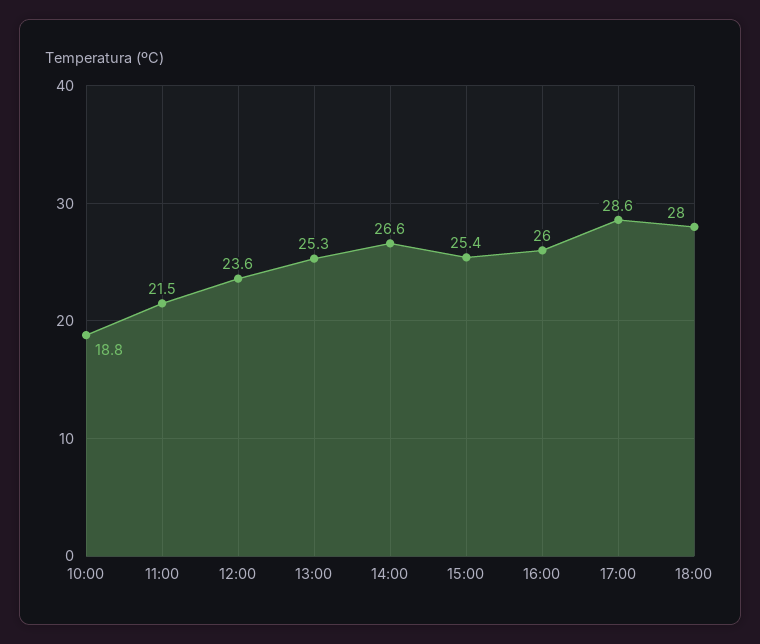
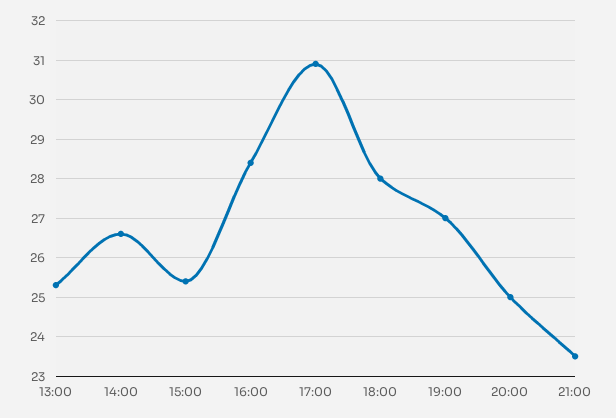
10:00: 18.8 -> none
11:00: 21.5 -> none
12:00: 23.6 -> none
16:00: 26 -> 28.5
17:00: 28.6 -> 31
19:00: none -> 27
20:00: none -> 25
21:00: none -> 23.5

